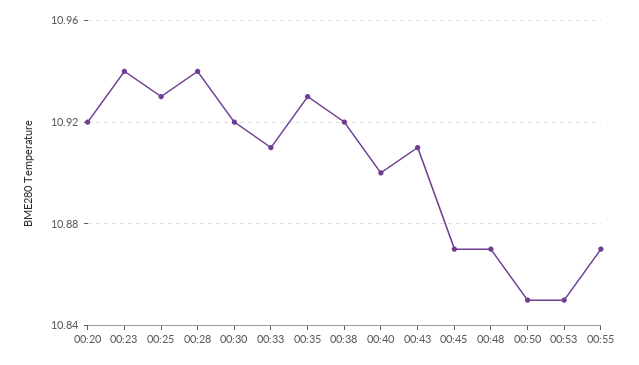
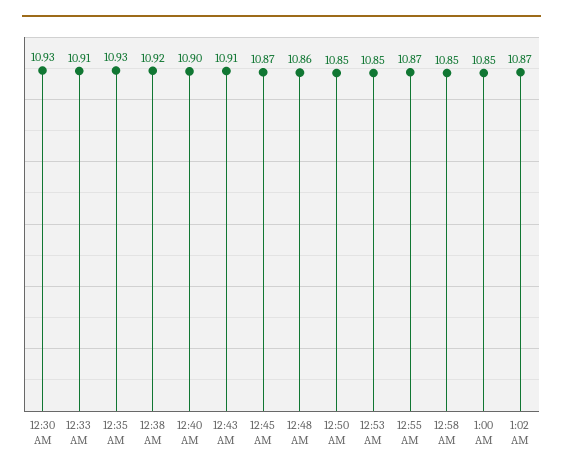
00:20: 10.92 -> none
00:23: 10.94 -> none
00:25: 10.93 -> none
00:28: 10.94 -> none
00:30: 10.92 -> 10.93
00:48: 10.87 -> 10.86
12:58 AM: none -> 10.85
1:00 AM: none -> 10.85
1:02 AM: none -> 10.87

